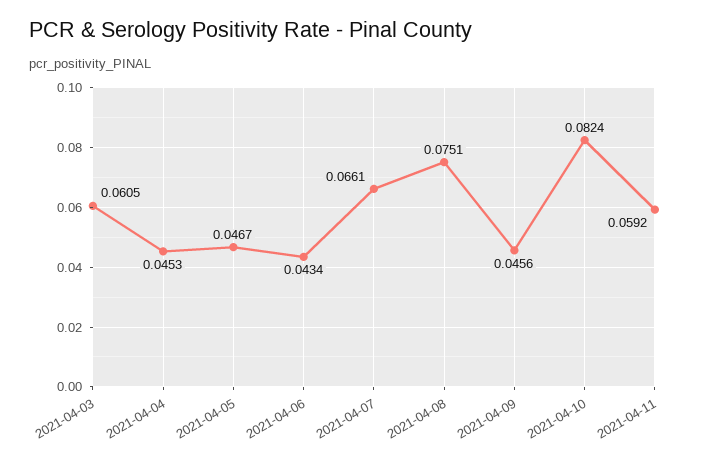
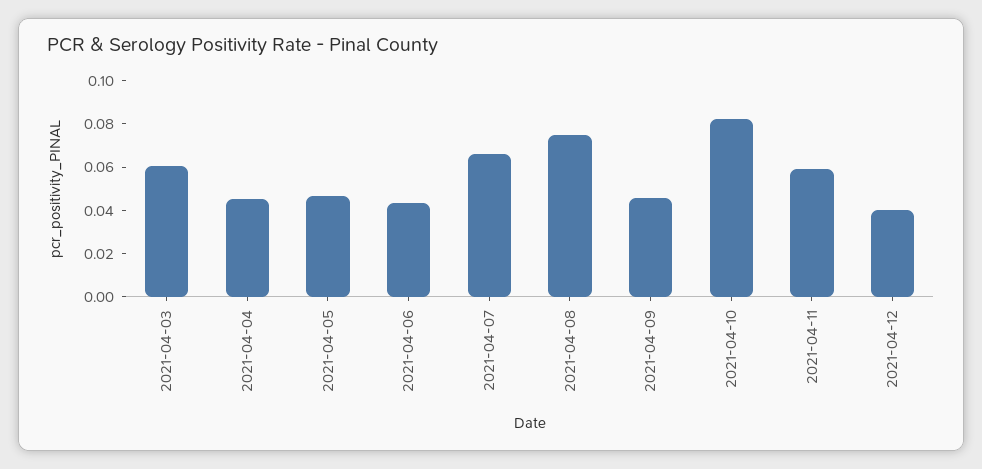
2021-04-12: none -> 0.04

